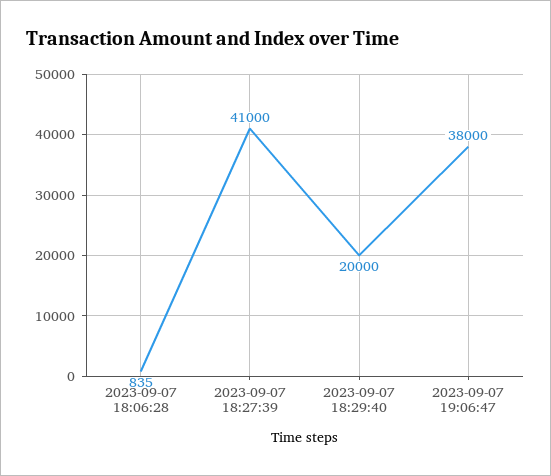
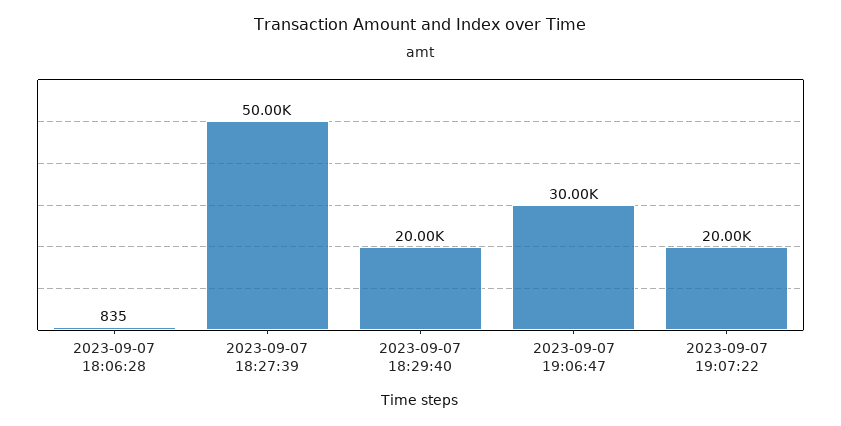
2023-09-07 18:27:39: 41000 -> 50000
2023-09-07 19:06:47: 38000 -> 30000
2023-09-07 19:07:22: none -> 20000

